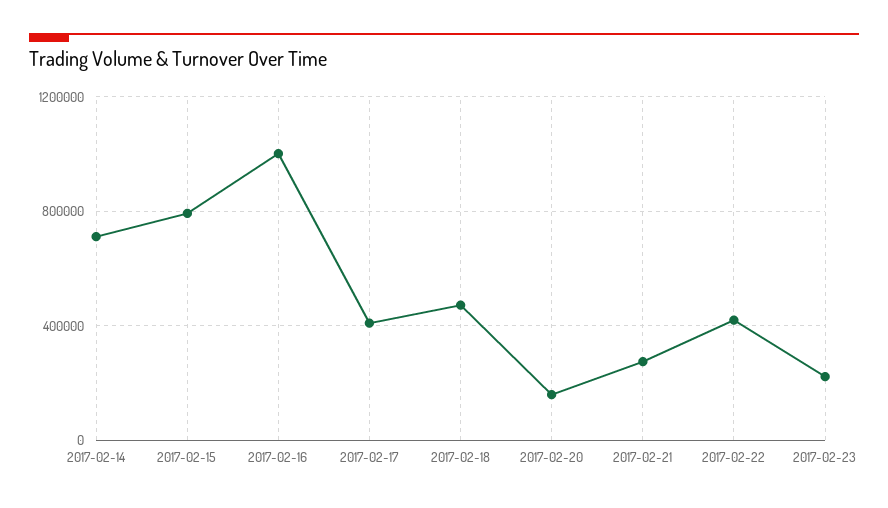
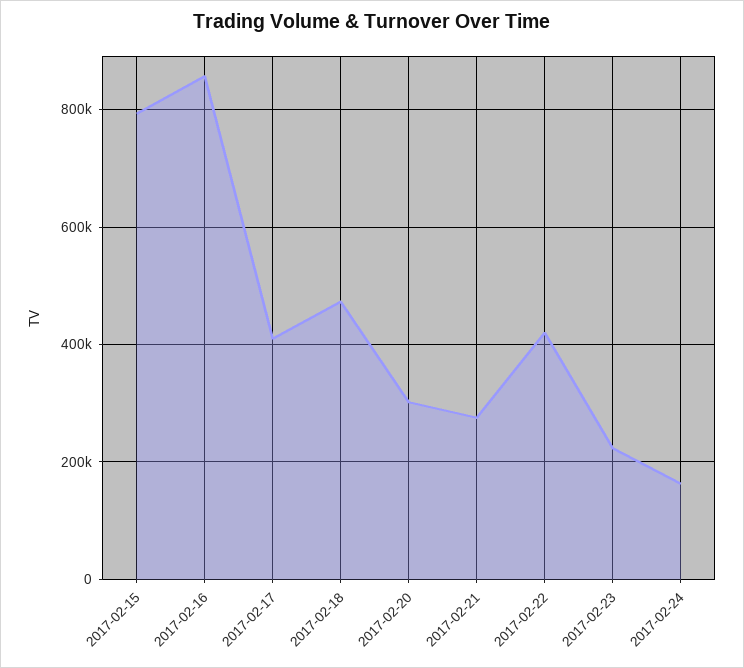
2017-02-14: 700000 -> none
2017-02-16: 1000000 -> 860000
2017-02-20: 150000 -> 300000
2017-02-24: none -> 160000

